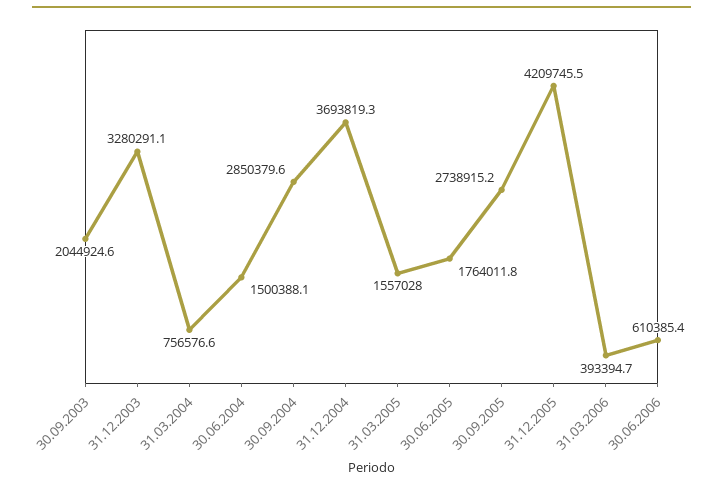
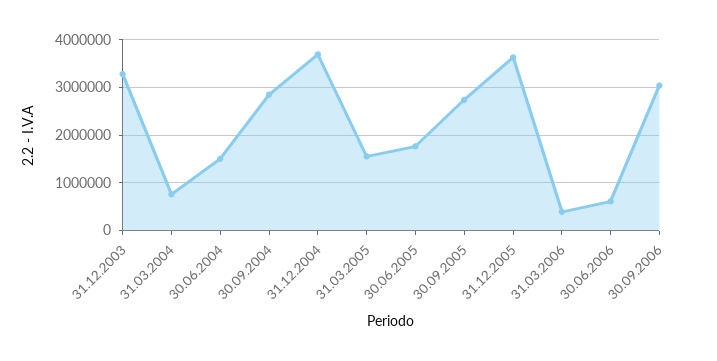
30.09.2003: 2044924.6 -> none
31.12.2005: 4209745.5 -> 3600000
30.09.2006: none -> 3000000

